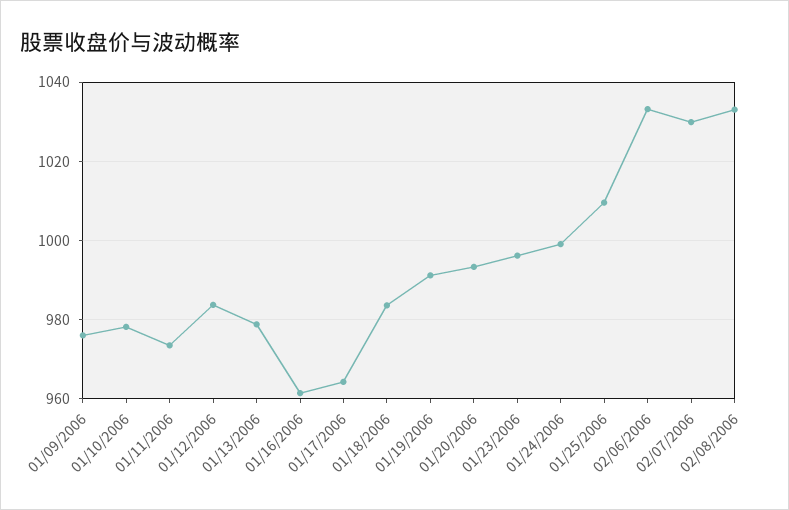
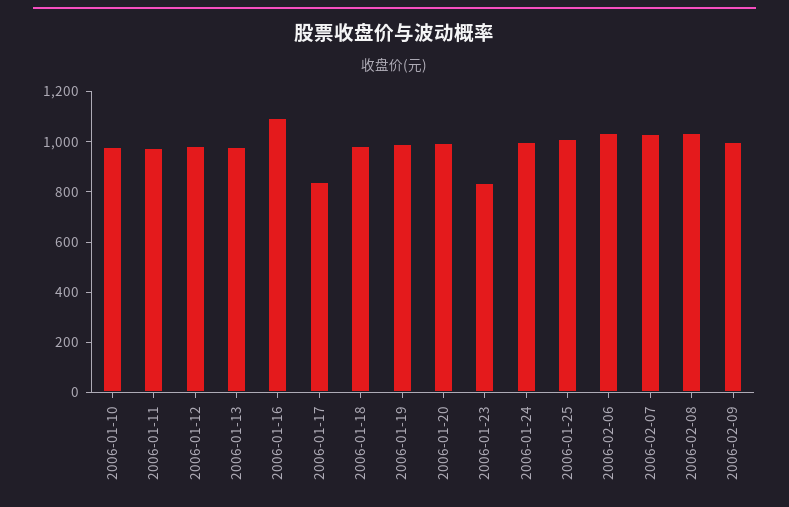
01/09/2006: 976 -> none
01/16/2006: 962 -> 1100
01/17/2006: 964 -> 850
01/23/2006: 996 -> 850
2006-02-09: none -> 1000

